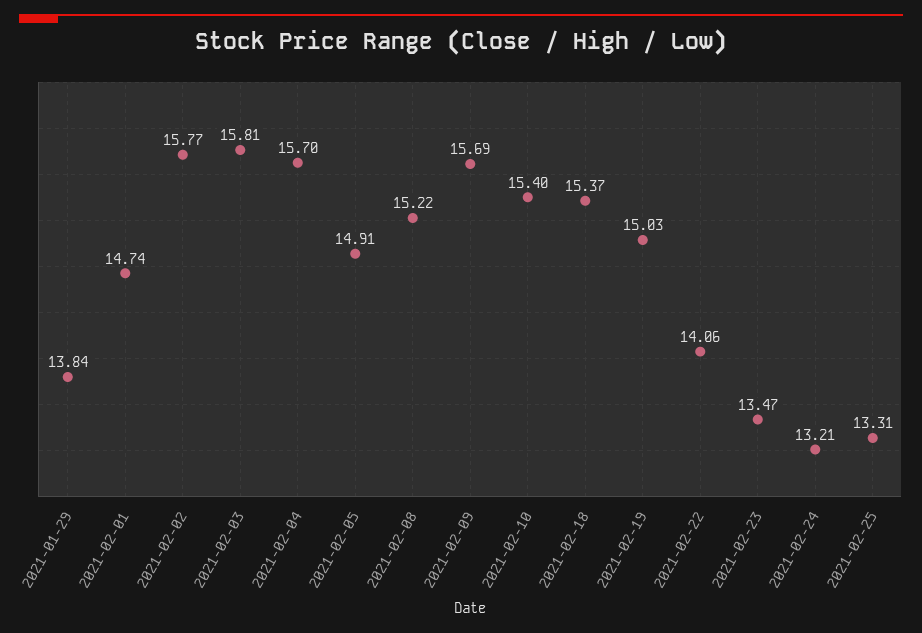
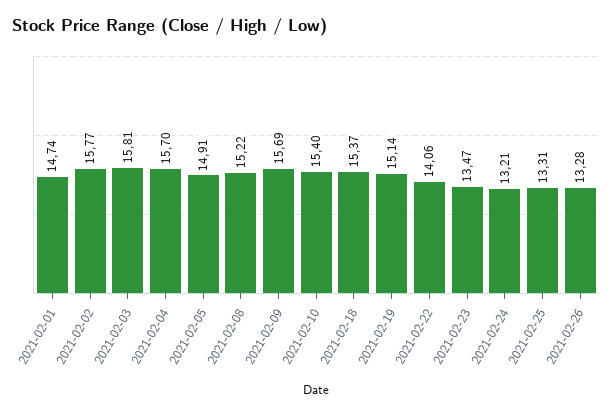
2021-01-29: 13.84 -> none
2021-02-19: 15.03 -> 15.14
2021-02-26: none -> 13.28

